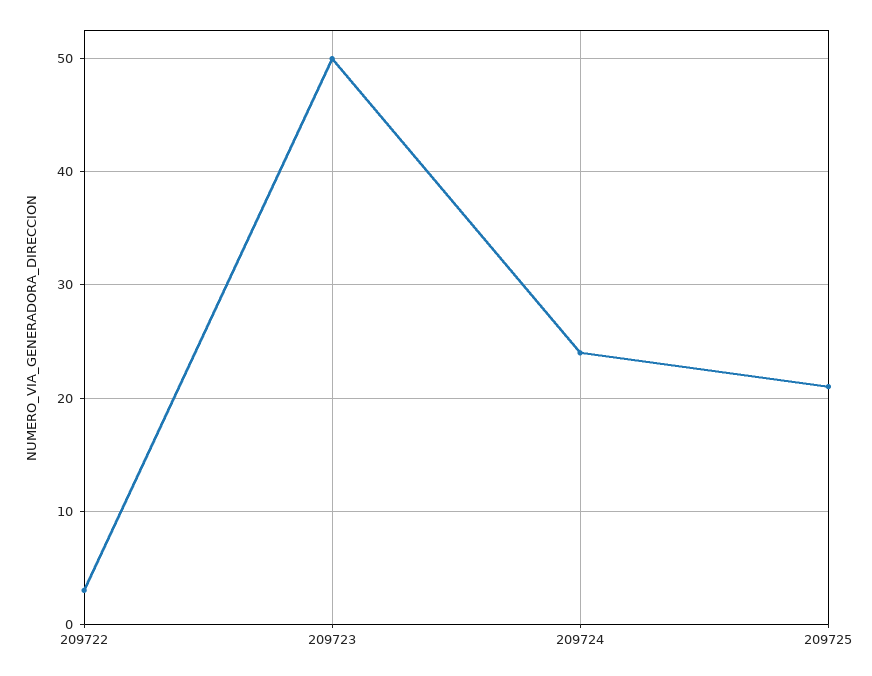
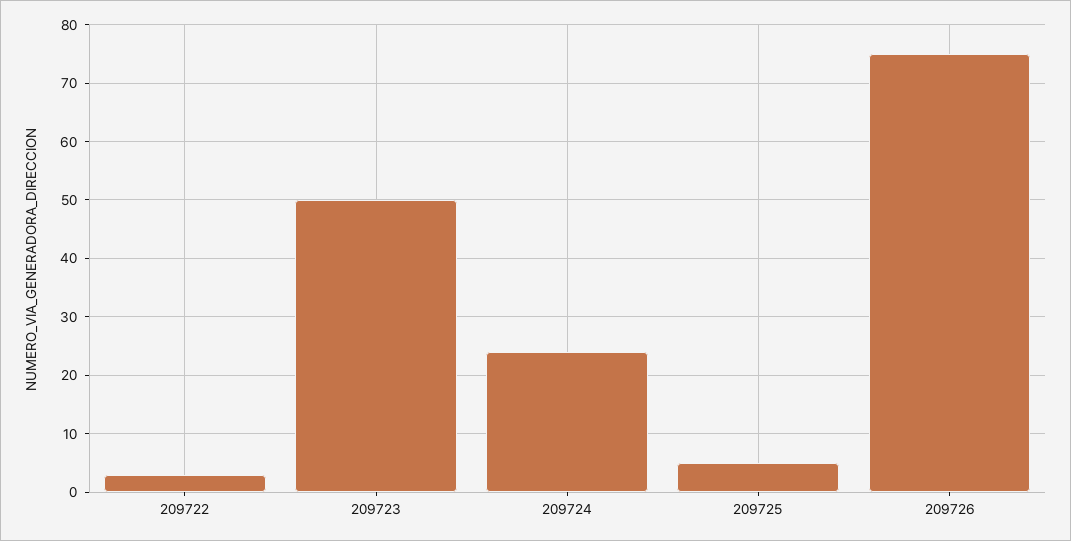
209725: 21 -> 5
209726: none -> 75

